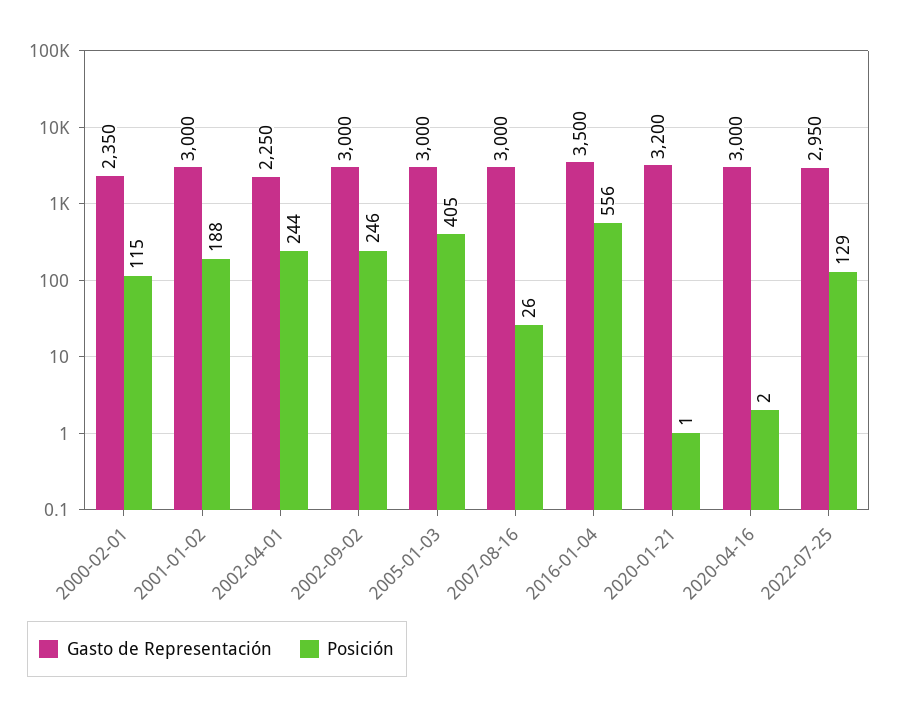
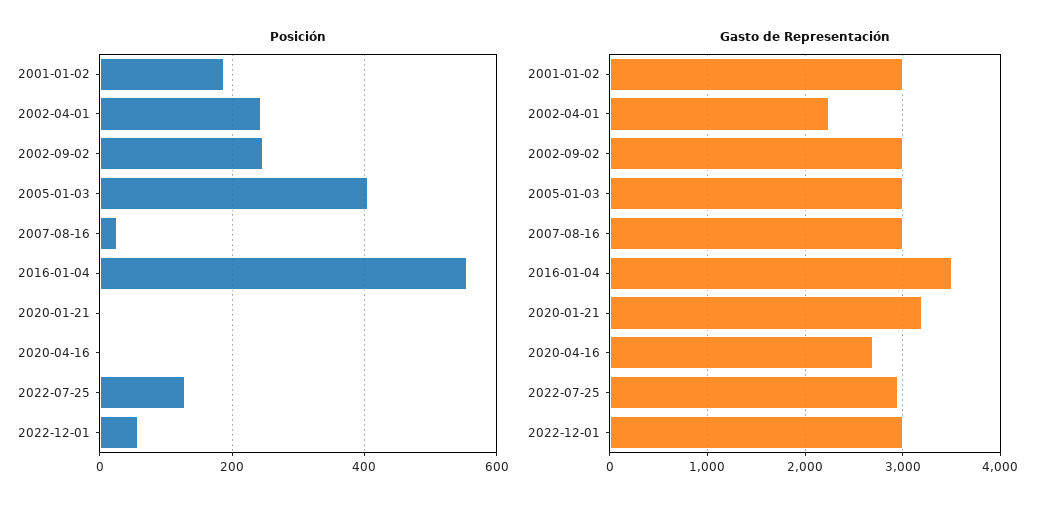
Gasto de Representación, 2000-02-01: 2350 -> none
Posición, 2000-02-01: 115 -> none
Gasto de Representación, 2020-04-16: 3000 -> 2700
Posición, 2022-12-01: none -> 60
Gasto de Representación, 2022-12-01: none -> 3000

